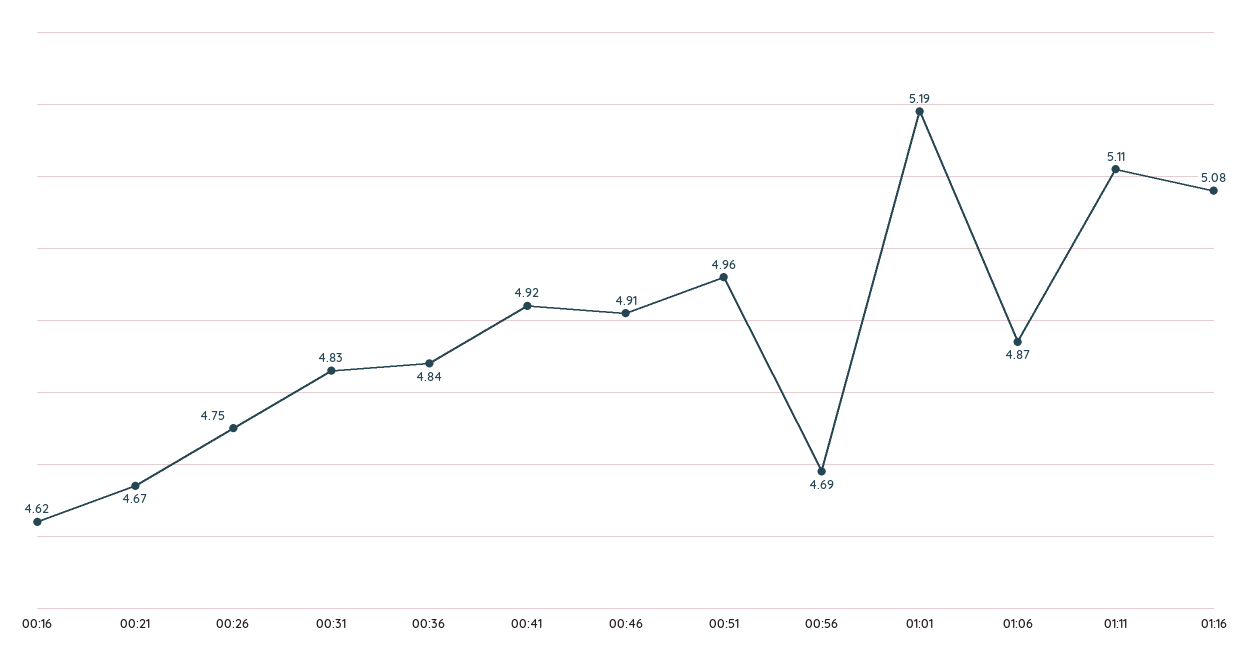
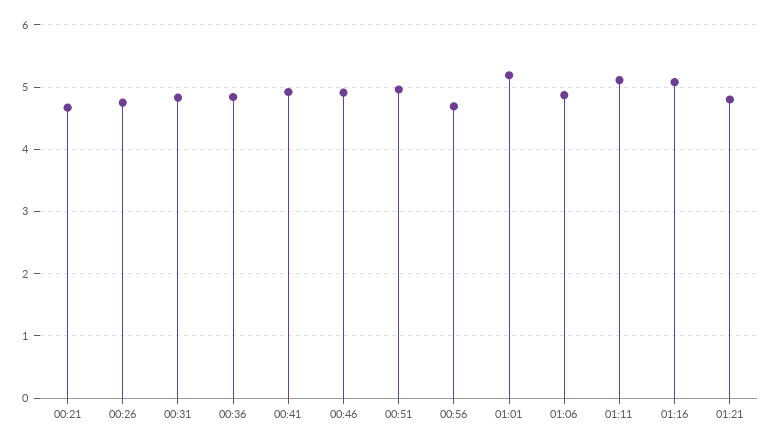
00:16: 4.62 -> none
01:21: none -> 4.8

